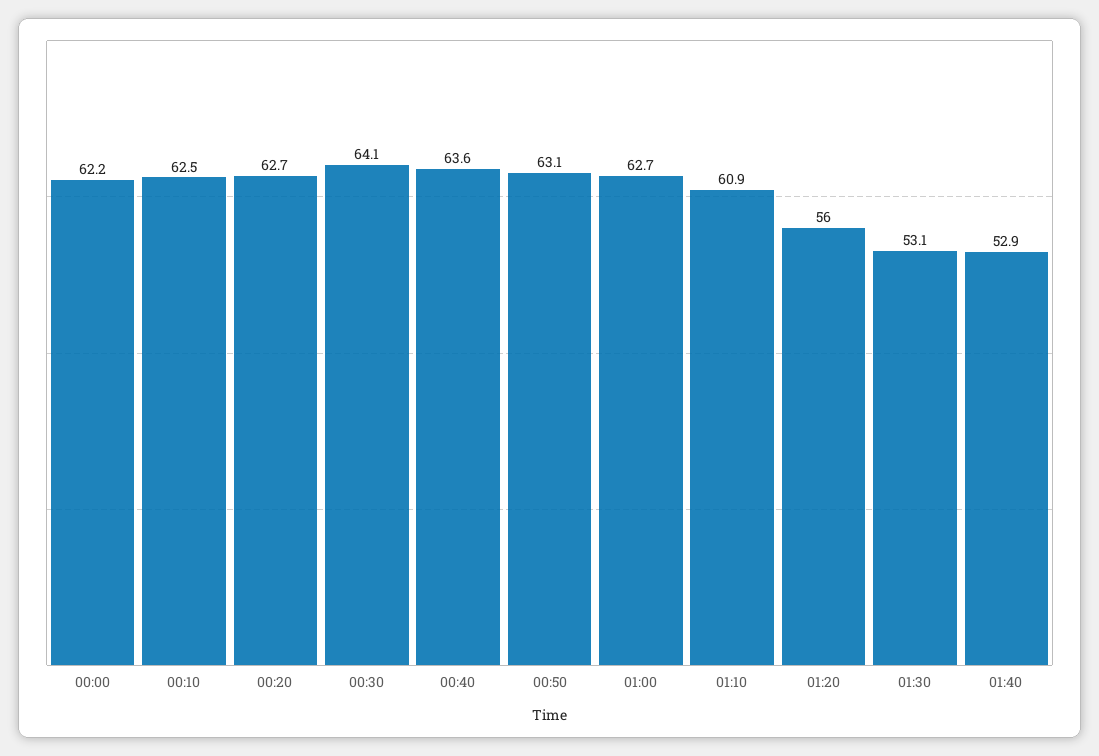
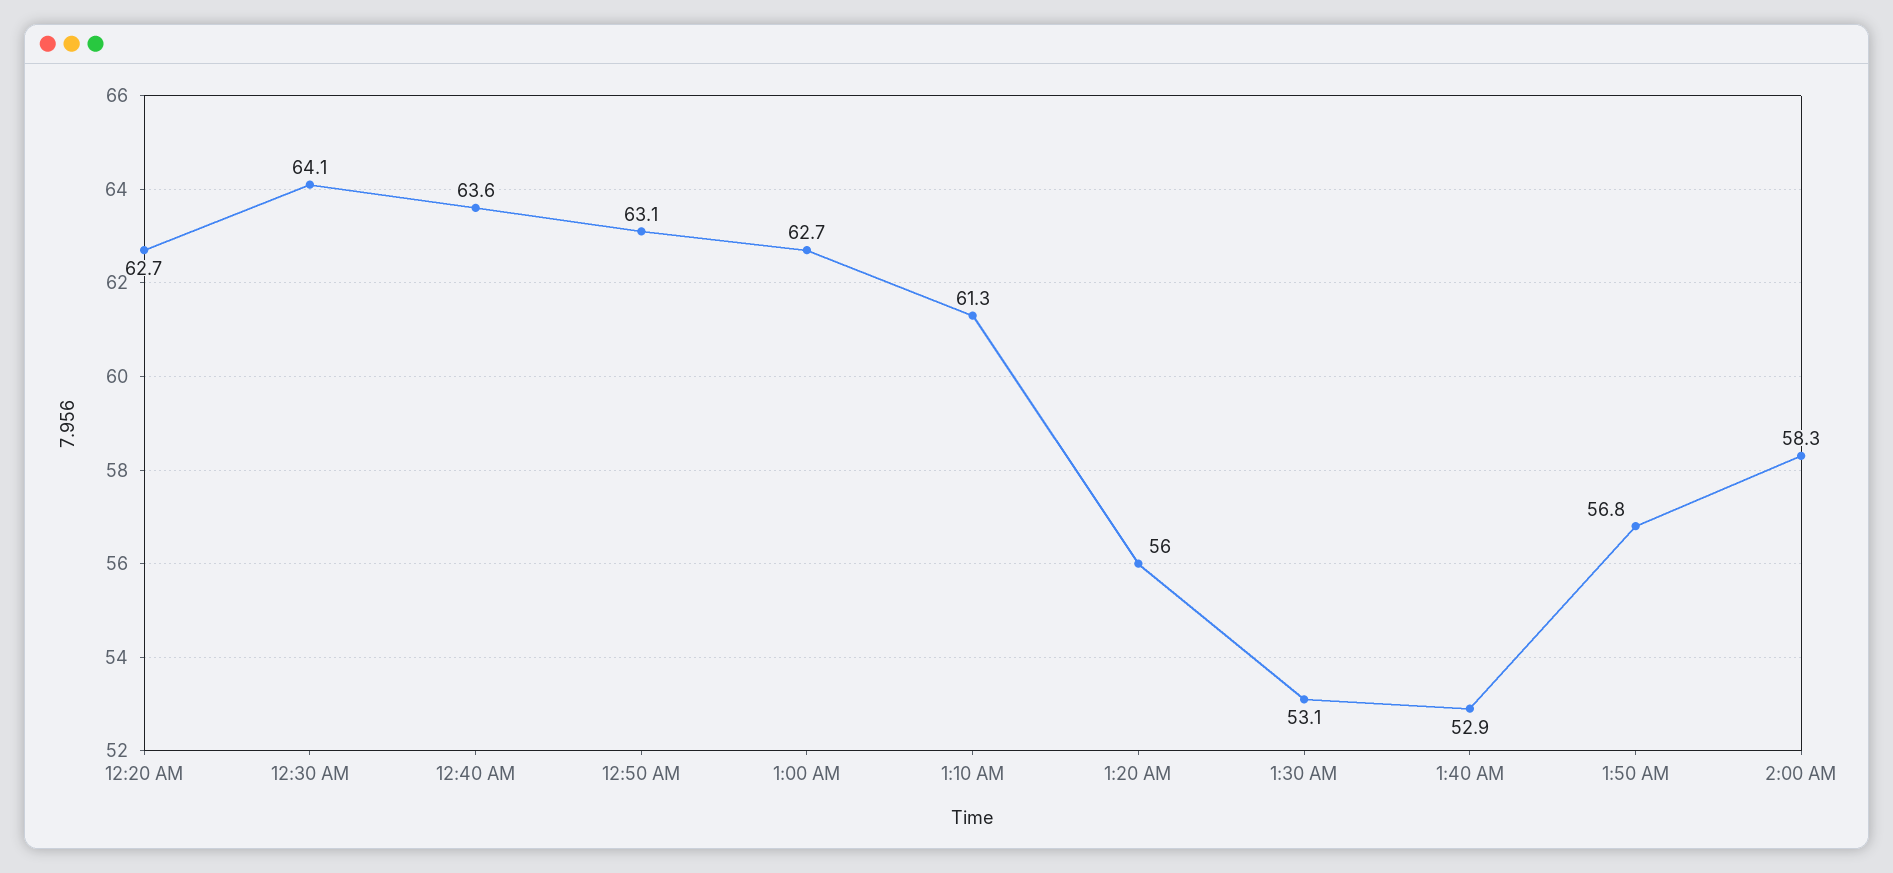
00:00: 62.2 -> none
00:10: 62.5 -> none
01:10: 60.9 -> 61.3
1:50 AM: none -> 56.8
2:00 AM: none -> 58.3

